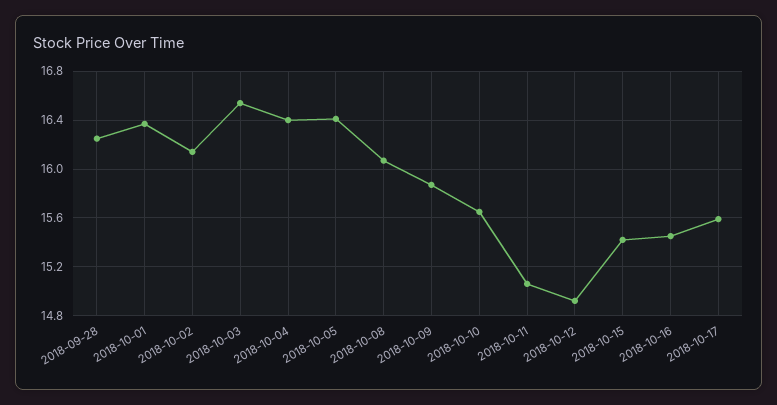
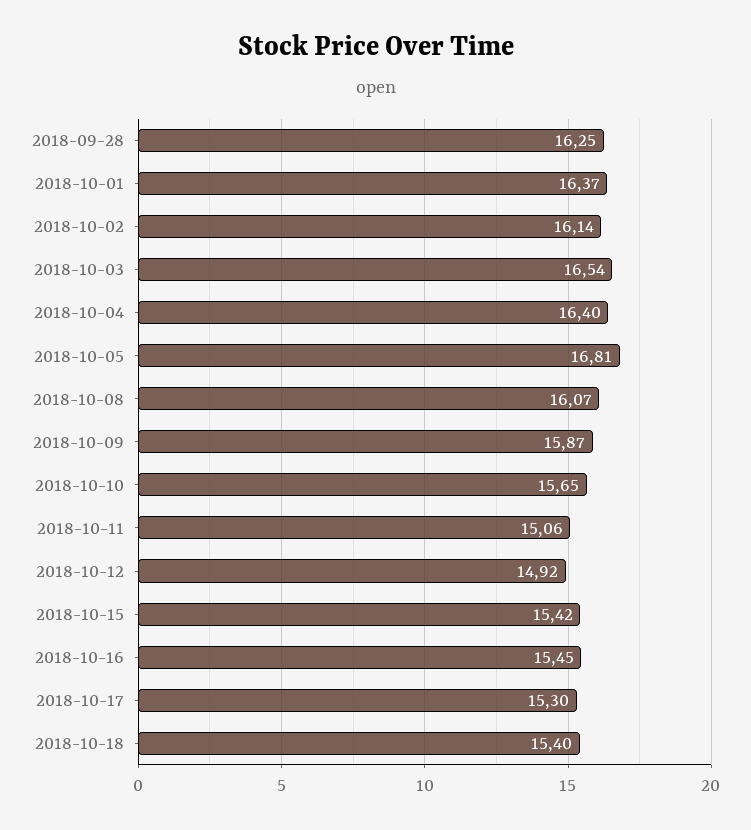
2018-10-05: 16.4 -> 16.81
2018-10-17: 15.6 -> 15.3
2018-10-18: none -> 15.4

